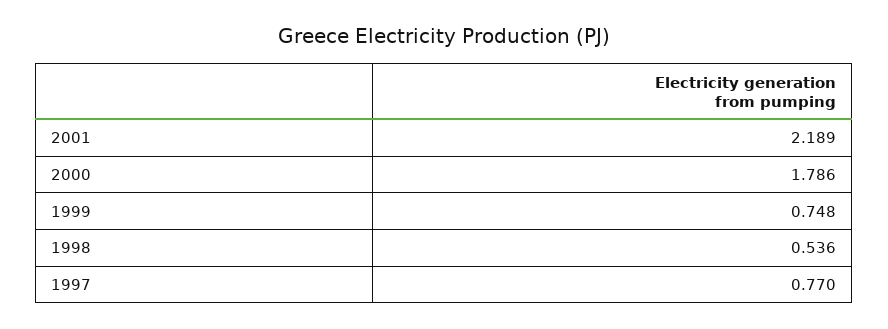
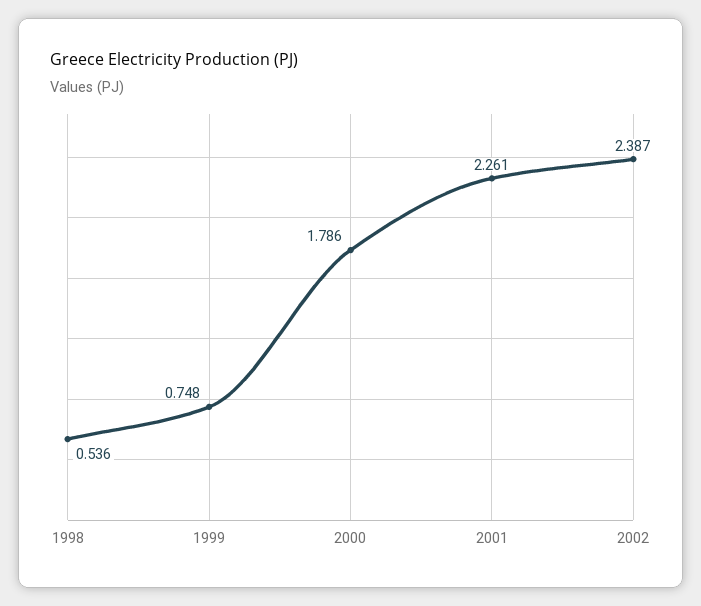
2001: 2.189 -> 2.261
1997: 0.77 -> none
2002: none -> 2.387

